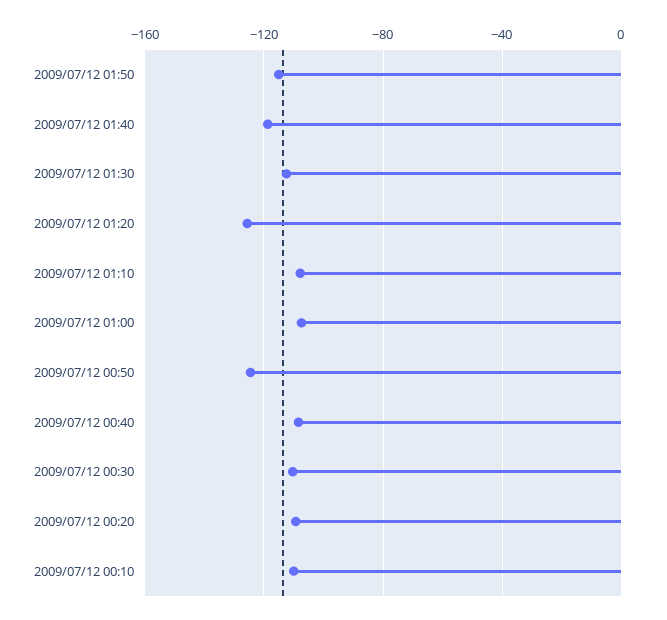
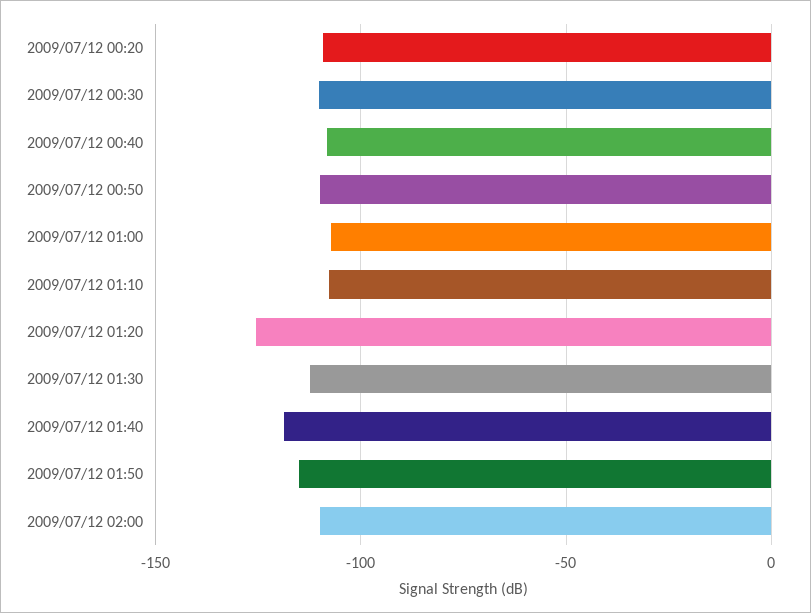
2009/07/12 00:50: -125 -> -110
2009/07/12 00:10: -110 -> none
2009/07/12 02:00: none -> -110

